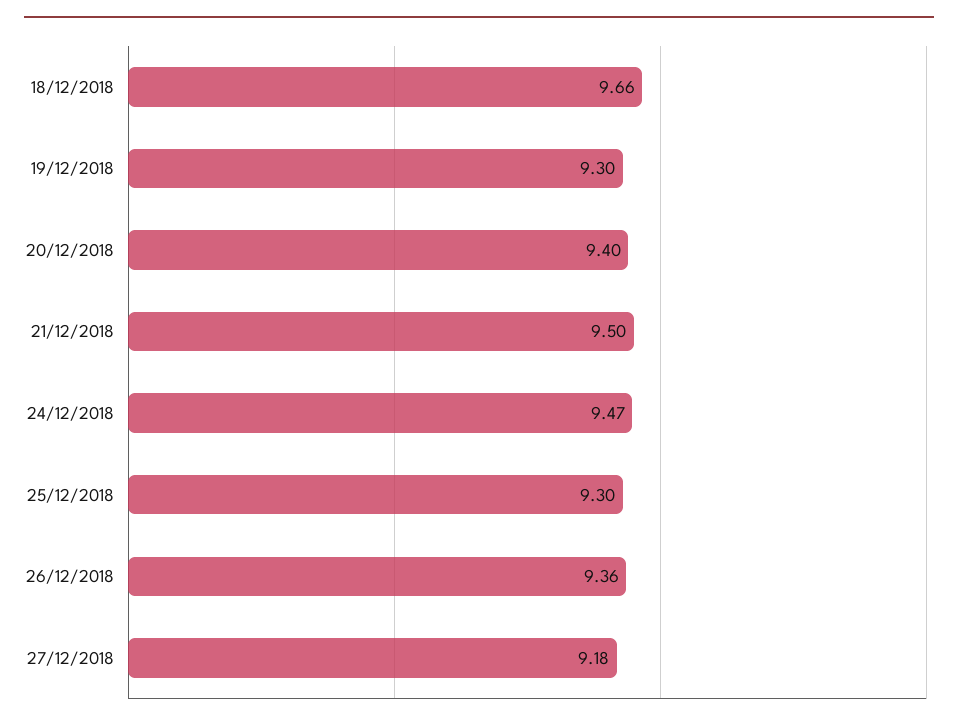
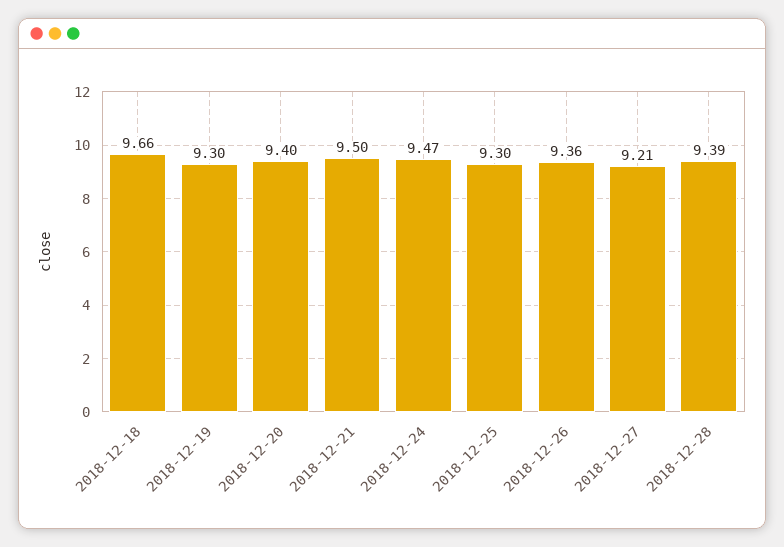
27/12/2018: 9.18 -> 9.21
2018-12-28: none -> 9.39

